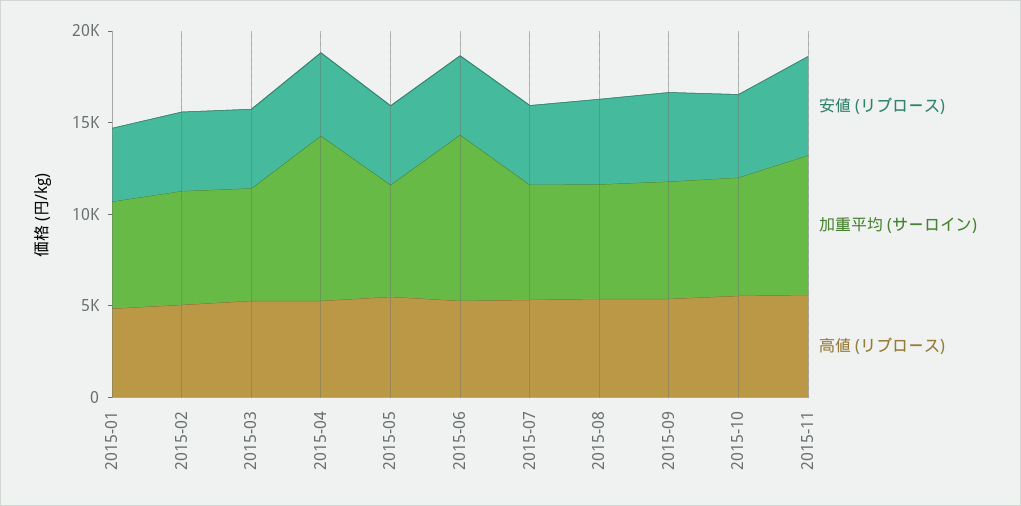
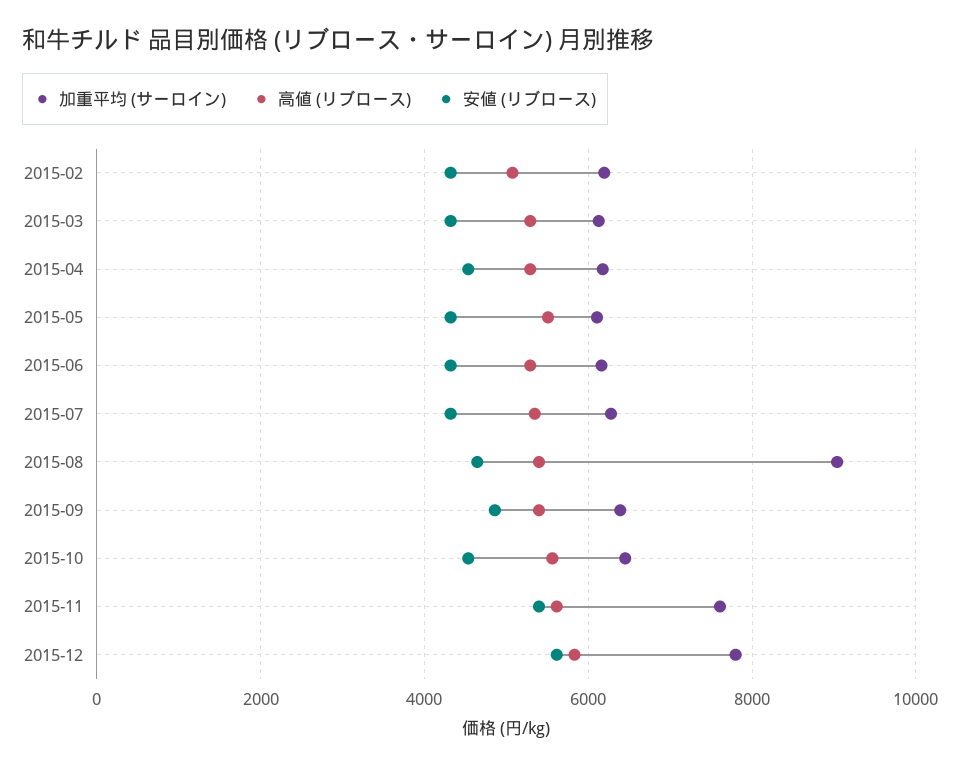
安値 (リブロース), 2015-01: 4000 -> none
加重平均 (サーロイン), 2015-01: 6000 -> none
高値 (リブロース), 2015-01: 5000 -> none
加重平均 (サーロイン), 2015-04: 9000 -> 6200
加重平均 (サーロイン), 2015-06: 9000 -> 6200
加重平均 (サーロイン), 2015-08: 6000 -> 9000
加重平均 (サーロイン), 2015-12: none -> 7800
高値 (リブロース), 2015-12: none -> 5800
安値 (リブロース), 2015-12: none -> 5600

